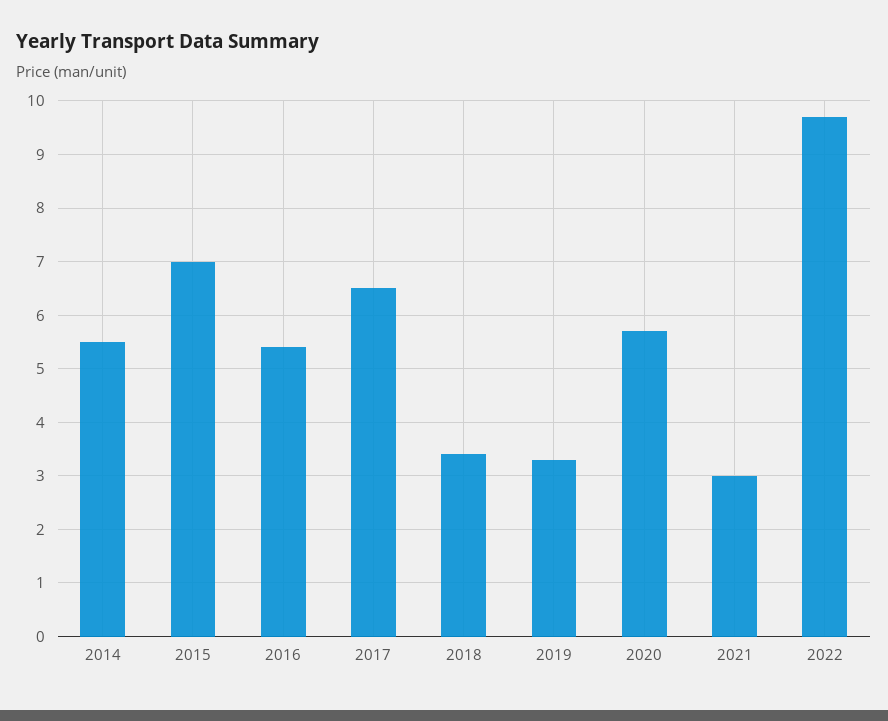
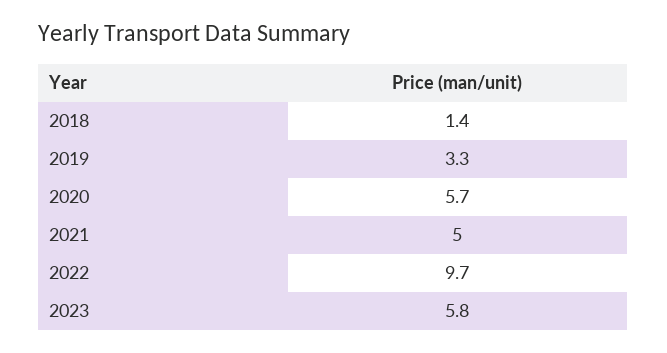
2014: 5.5 -> none
2015: 7 -> none
2016: 5.5 -> none
2017: 6.5 -> none
2018: 3.5 -> 1.4
2021: 3 -> 5
2023: none -> 5.8

